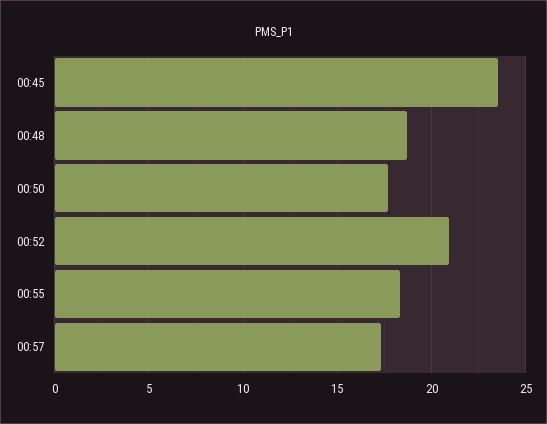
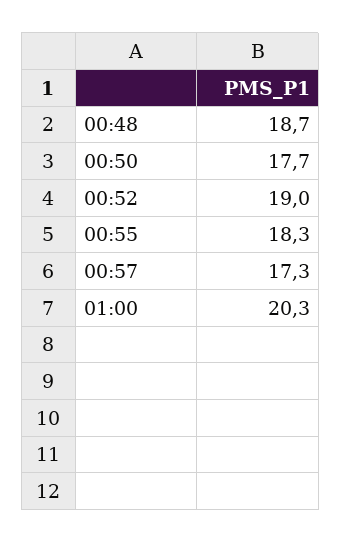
00:45: 23.5 -> none
00:52: 21 -> 19
01:00: none -> 20.3

